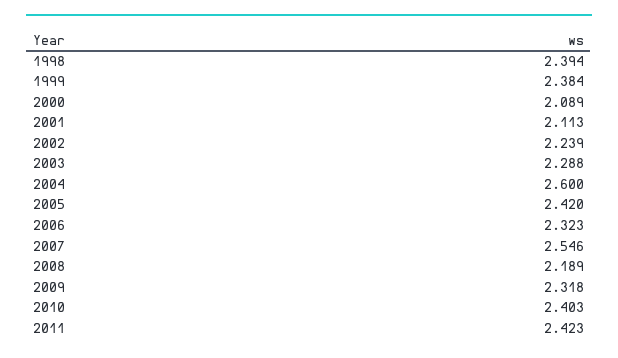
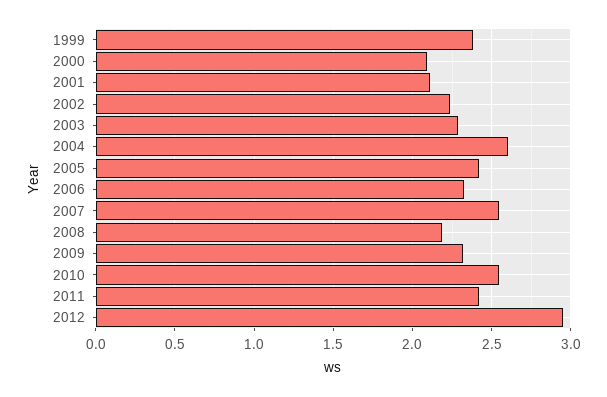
1998: 2.394 -> none
2010: 2.403 -> 2.55
2012: none -> 2.95

